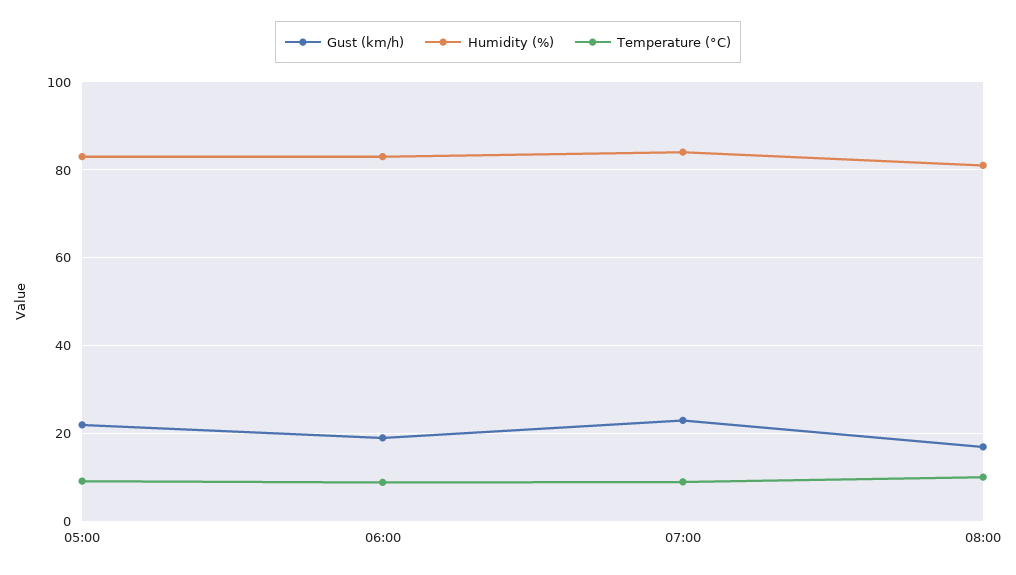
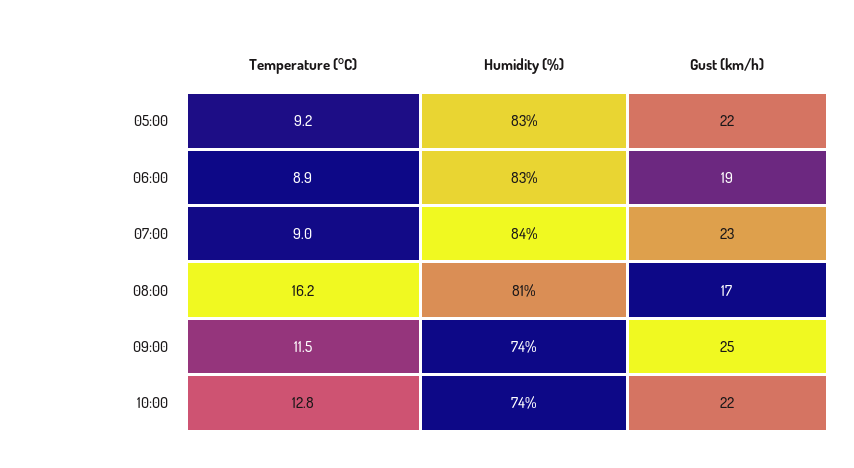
Temperature (°C), 08:00: 10 -> 16.2
Temperature (°C), 09:00: none -> 11.5
Humidity (%), 09:00: none -> 74
Gust (km/h), 09:00: none -> 25
Temperature (°C), 10:00: none -> 12.8
Humidity (%), 10:00: none -> 74
Gust (km/h), 10:00: none -> 22

